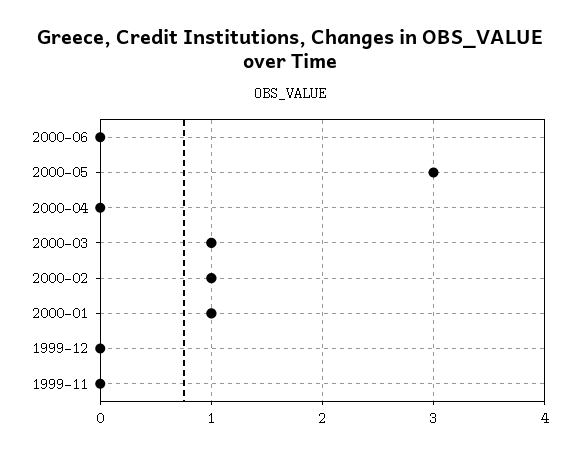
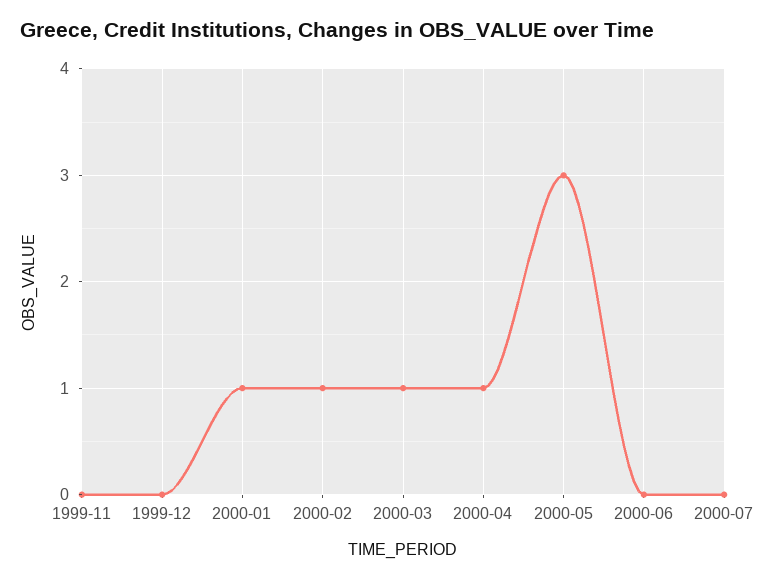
2000-04: 0 -> 1
2000-07: none -> 0

